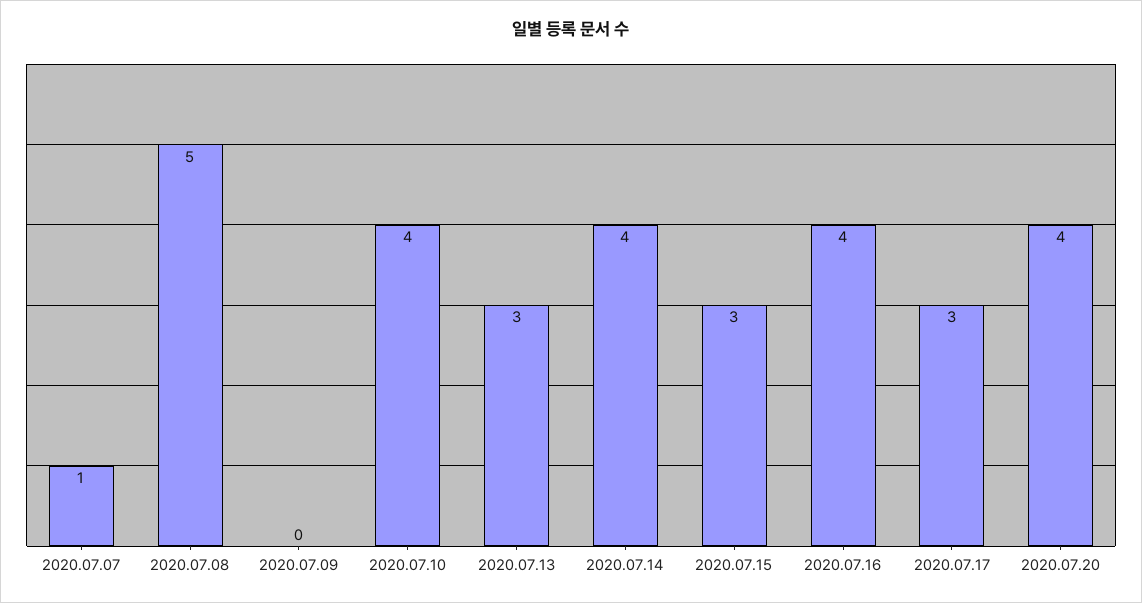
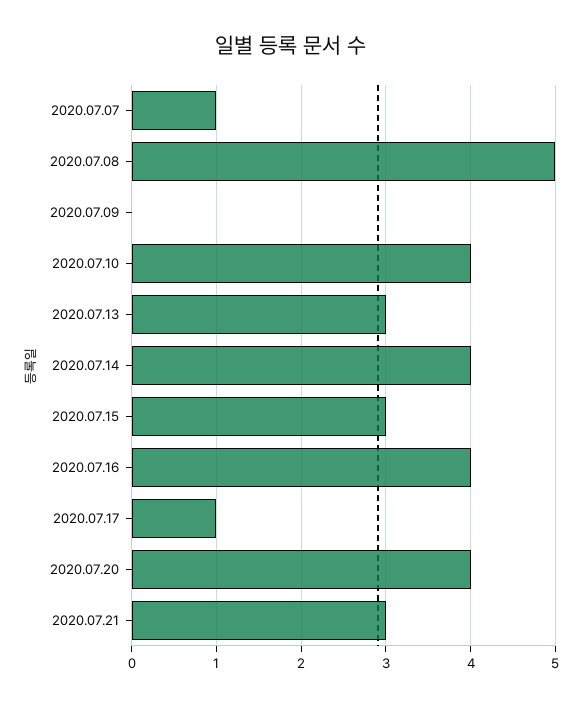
2020.07.17: 3 -> 1
2020.07.21: none -> 3

